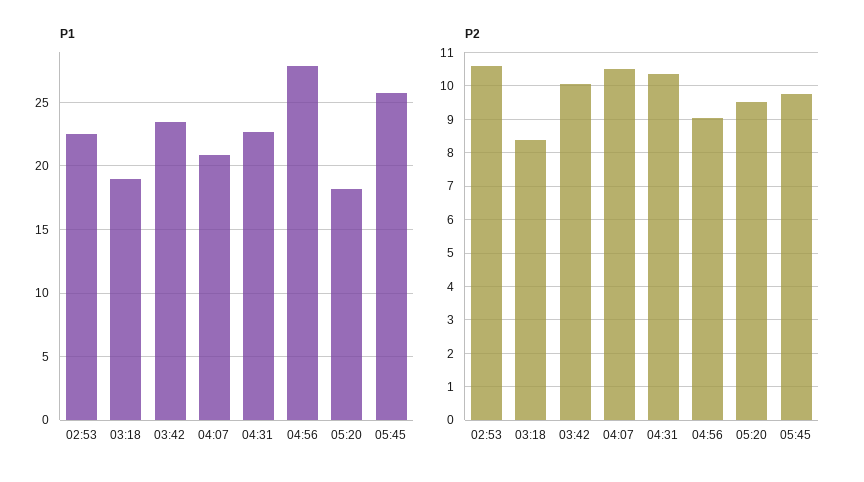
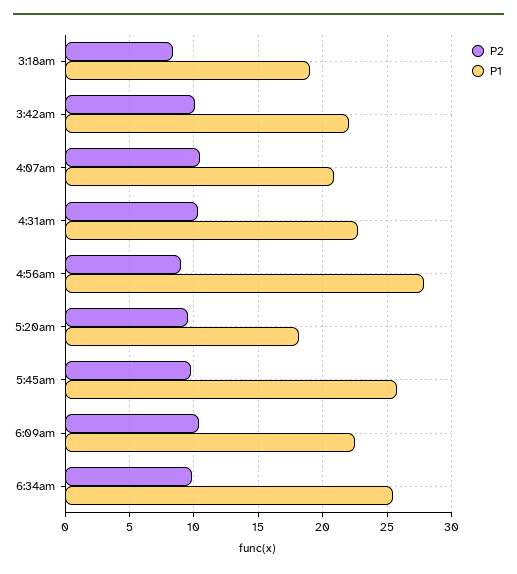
P1, 02:53: 22.5 -> none
P1, 03:42: 23.5 -> 22
P2, 02:53: 10.6 -> none
P2, 6:09am: none -> 10.5
P1, 6:09am: none -> 22.5
P2, 6:34am: none -> 10
P1, 6:34am: none -> 25.5

